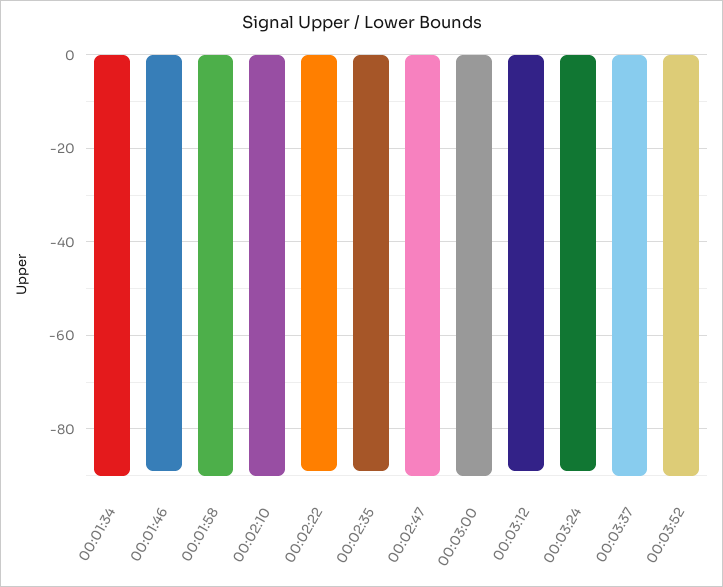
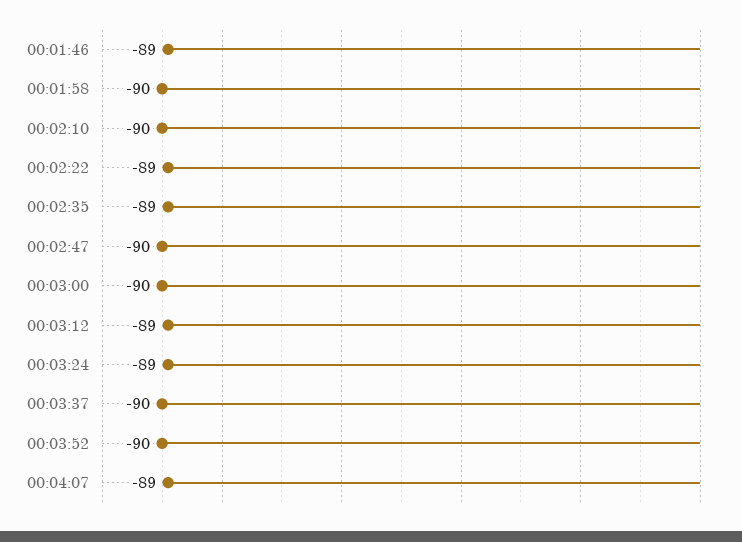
00:01:34: -90 -> none
00:04:07: none -> -89

